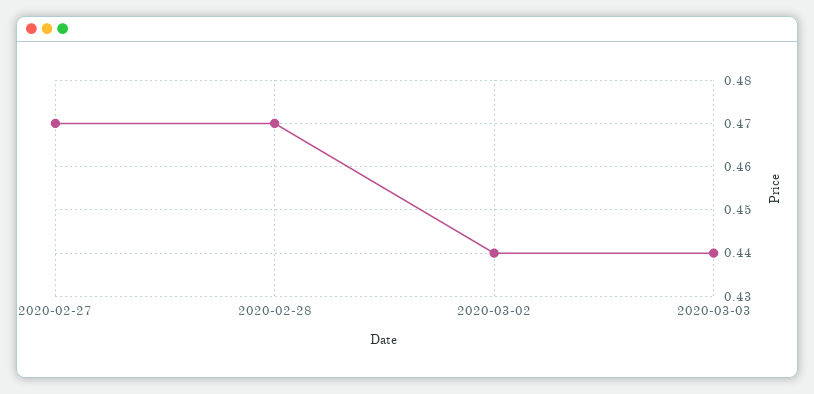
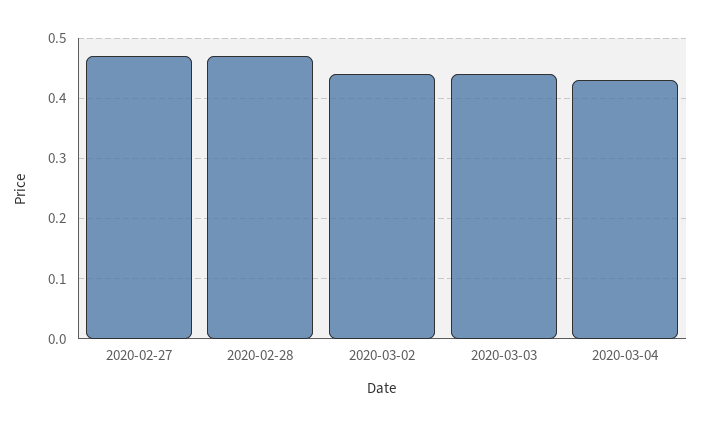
2020-03-04: none -> 0.43

